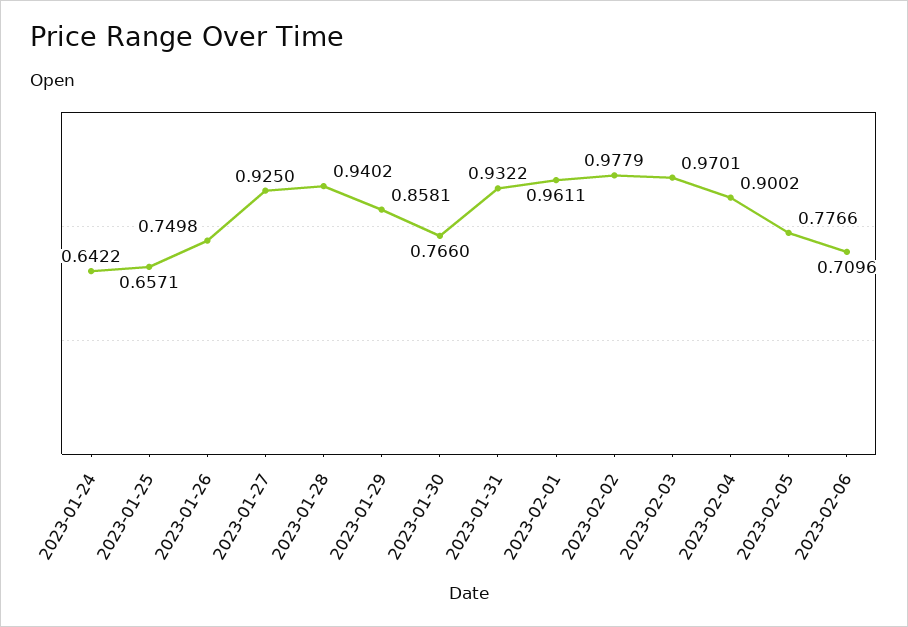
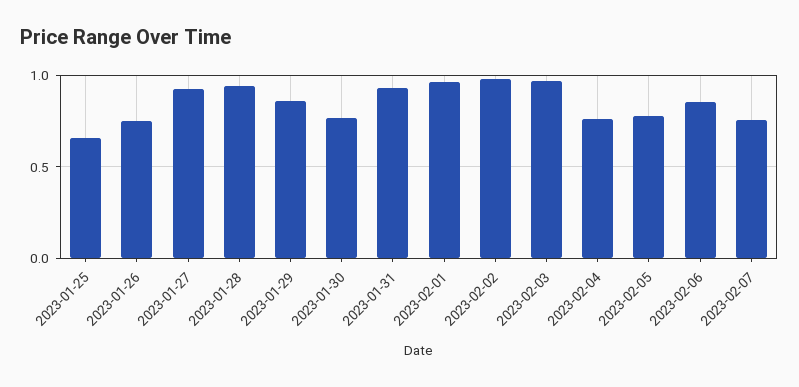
2023-01-24: 0.6422 -> none
2023-02-04: 0.9002 -> 0.75
2023-02-06: 0.7096 -> 0.85
2023-02-07: none -> 0.75

